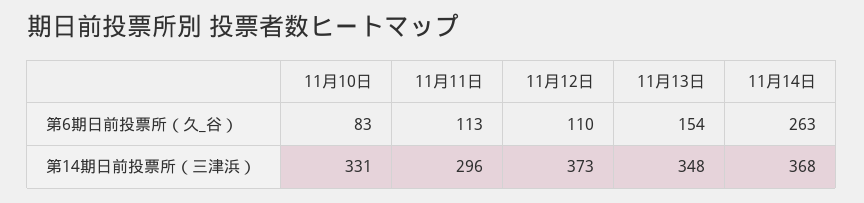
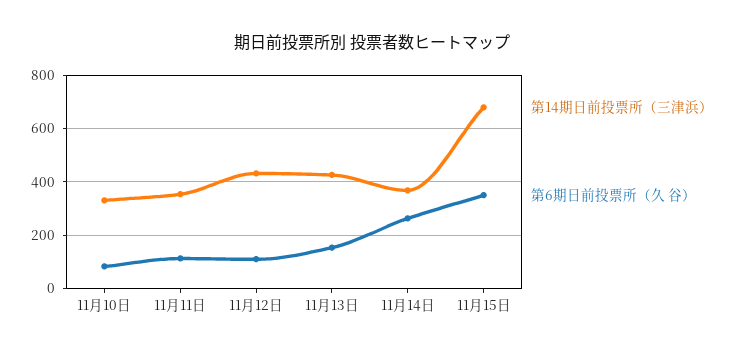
第14期日前投票所（三津浜）, 11月11日: 296 -> 350
第14期日前投票所（三津浜）, 11月12日: 373 -> 425
第14期日前投票所（三津浜）, 11月13日: 348 -> 425
第14期日前投票所（三津浜）, 11月15日: none -> 675
第6期日前投票所（久_谷）, 11月15日: none -> 350

